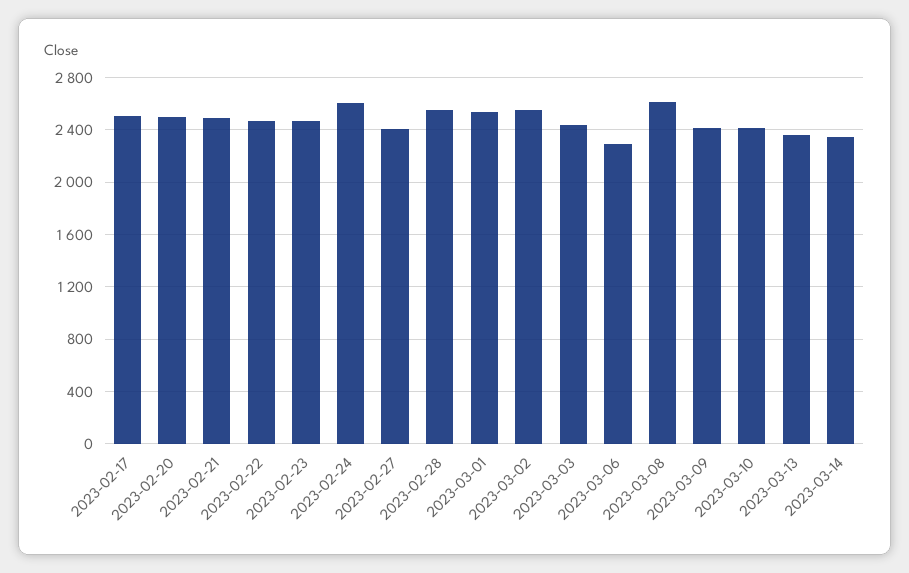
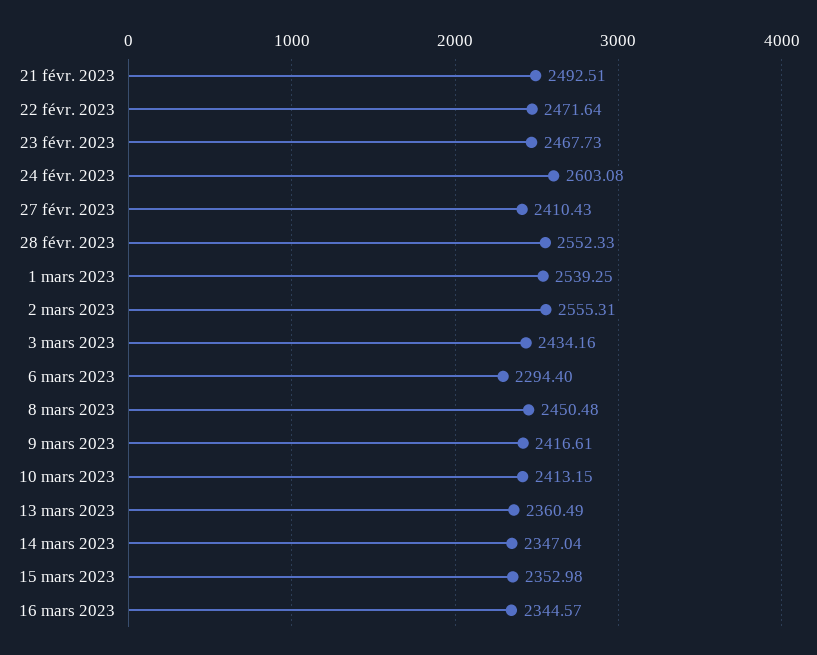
2023-02-17: 2500 -> none
2023-02-20: 2500 -> none
2023-03-08: 2600 -> 2450.48
15 mars 2023: none -> 2352.98
16 mars 2023: none -> 2344.57

